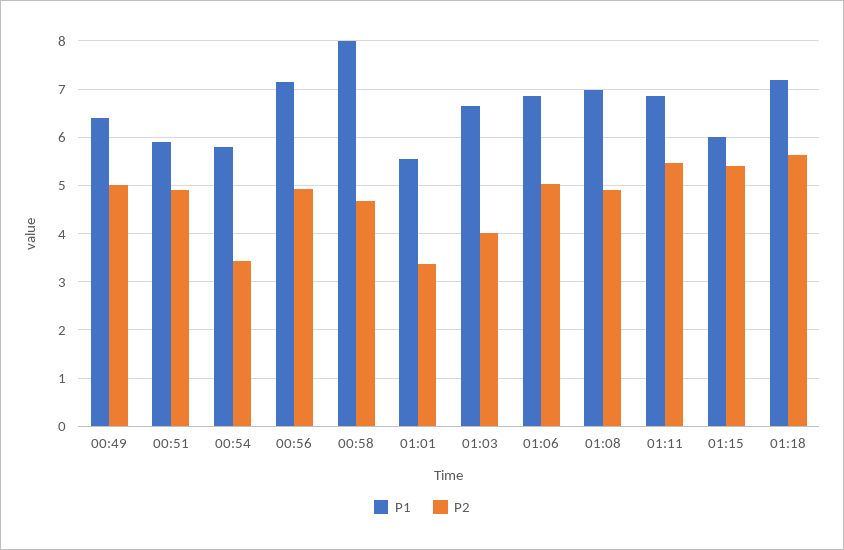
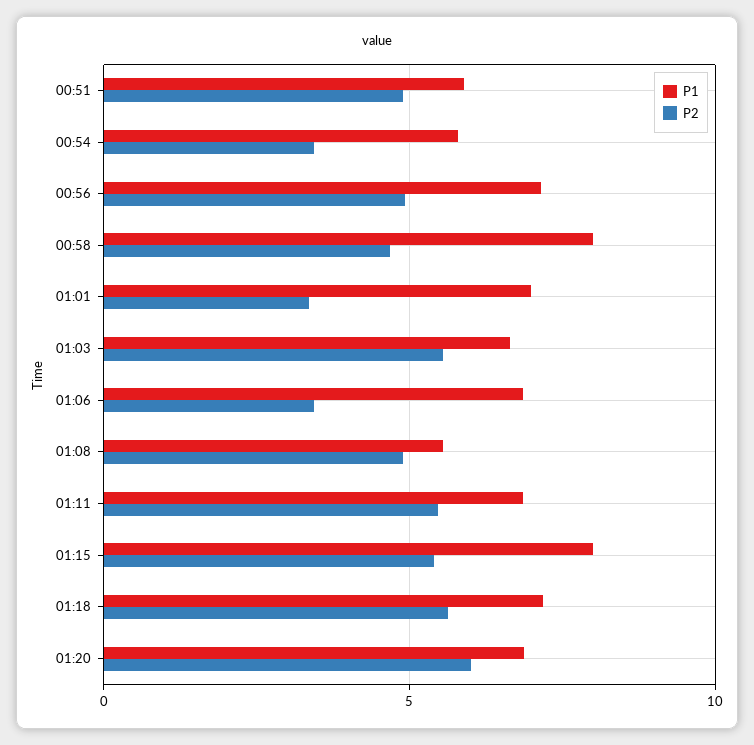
P1, 00:49: 6.4 -> none
P2, 00:49: 5 -> none
P1, 01:01: 5.6 -> 7
P2, 01:03: 4 -> 5.5
P2, 01:06: 5 -> 3.5
P1, 01:08: 7 -> 5.5
P1, 01:15: 6 -> 8
P1, 01:20: none -> 7
P2, 01:20: none -> 6

